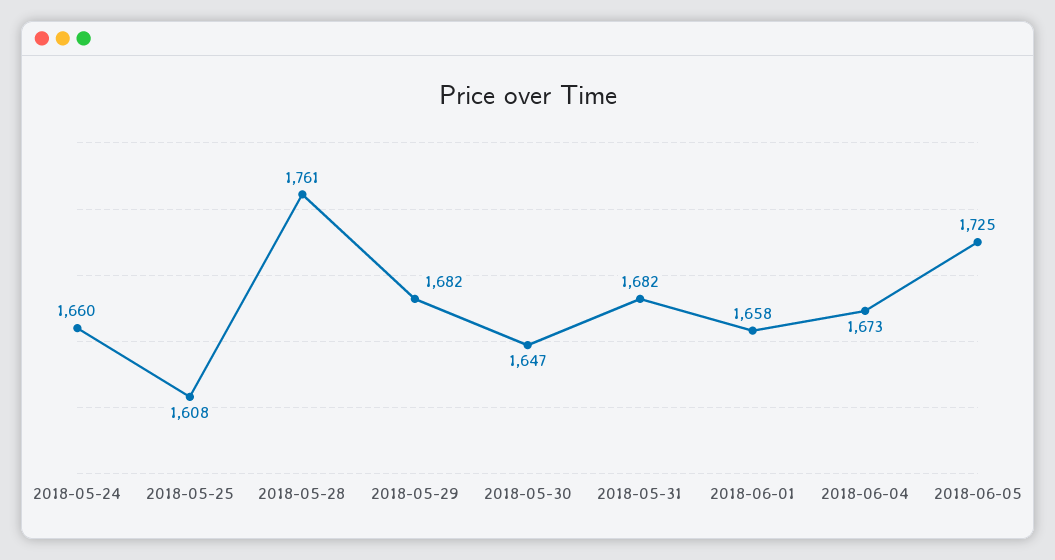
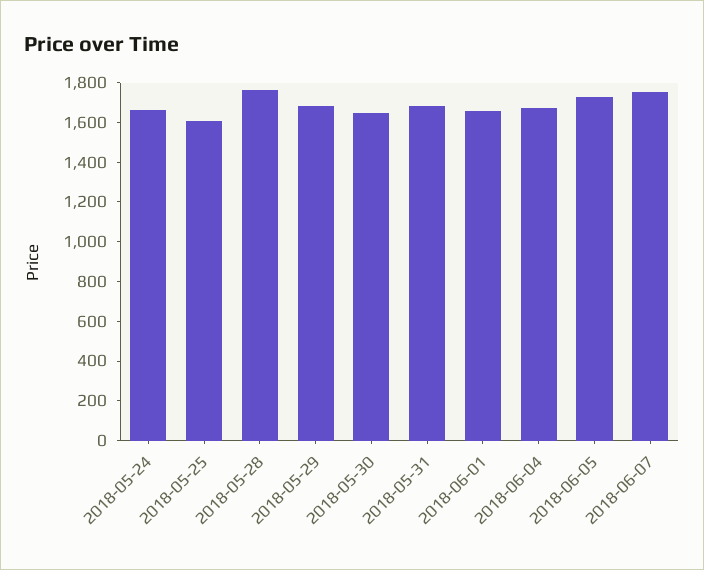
2018-06-07: none -> 1750

